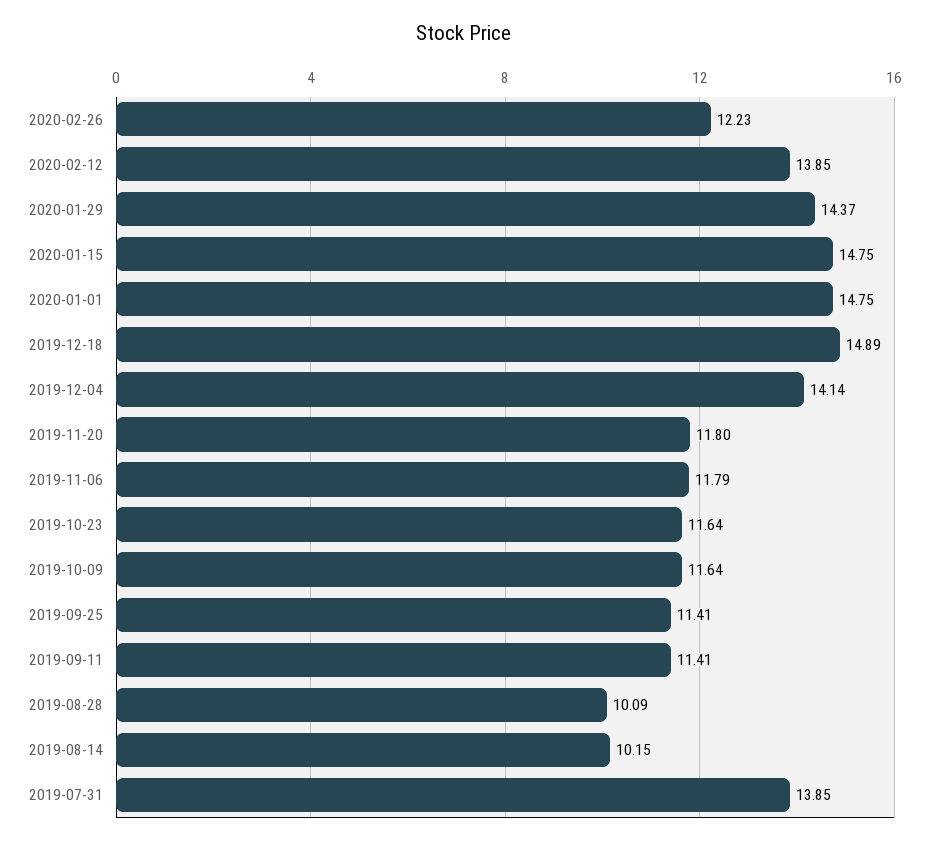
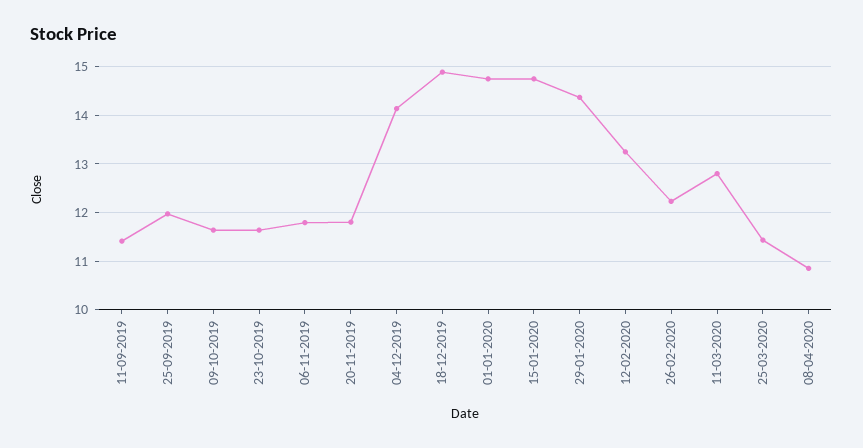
2020-02-12: 13.85 -> 13.2
2019-09-25: 11.41 -> 12
2019-08-28: 10.09 -> none
2019-08-14: 10.15 -> none
2019-07-31: 13.85 -> none
11-03-2020: none -> 12.8
25-03-2020: none -> 11.4
08-04-2020: none -> 10.8

